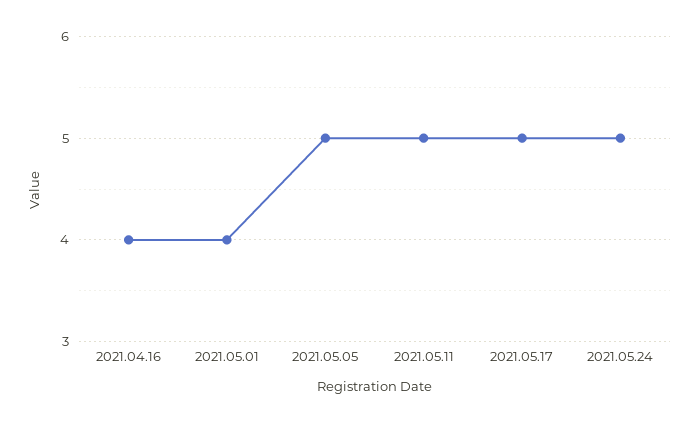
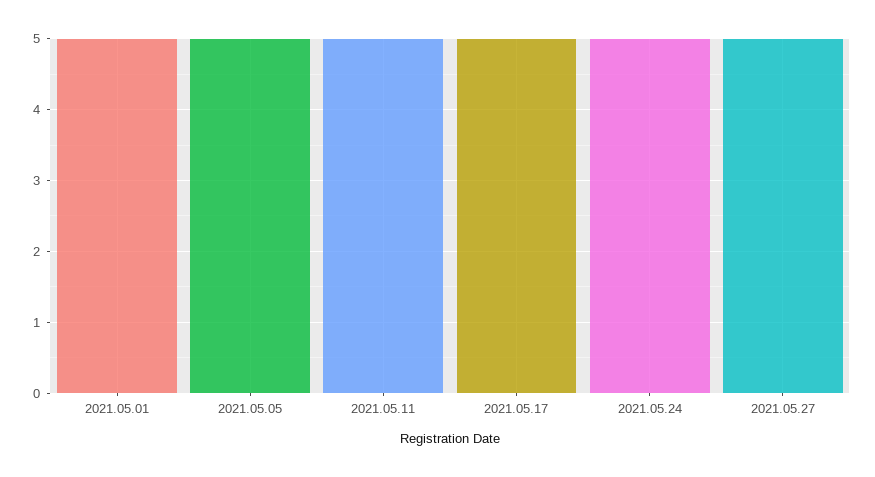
2021.04.16: 4 -> none
2021.05.01: 4 -> 5
2021.05.27: none -> 5

